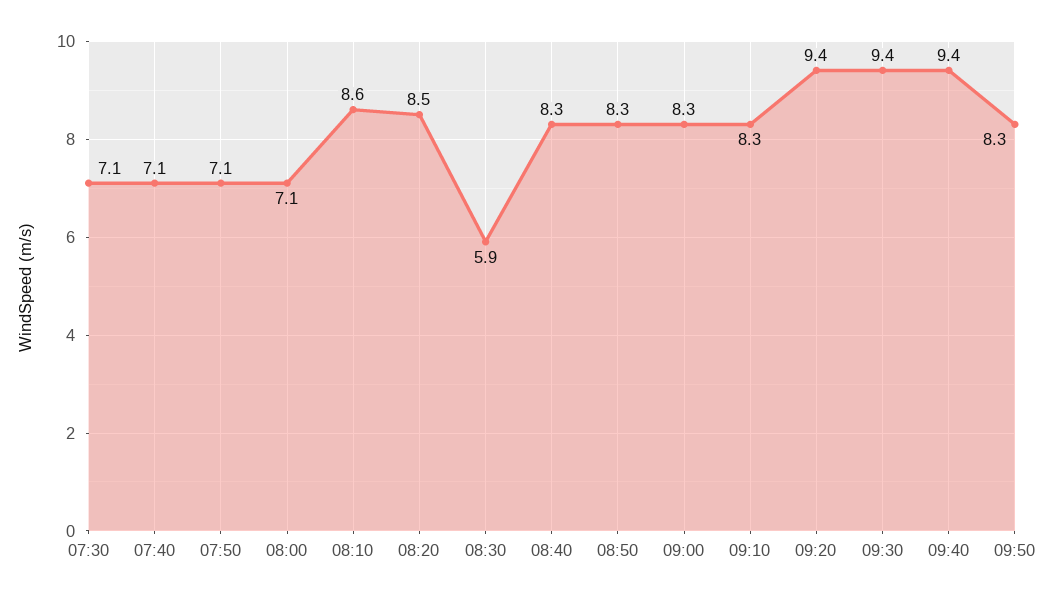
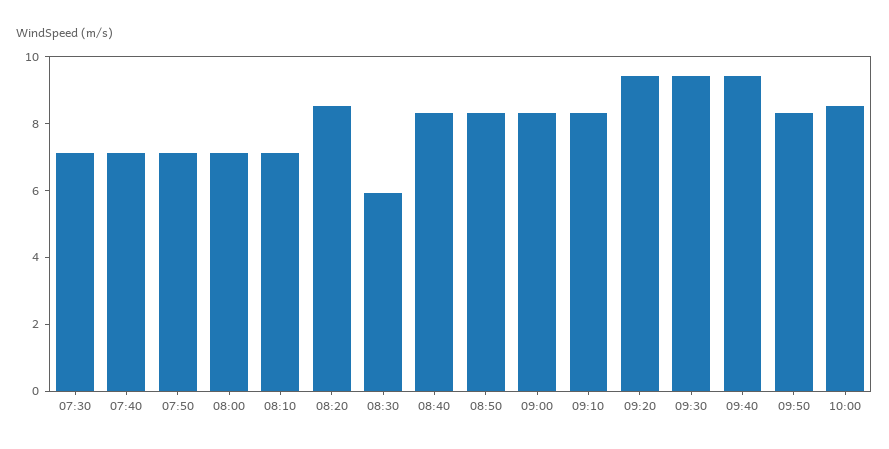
08:10: 8.6 -> 7
10:00: none -> 8.5

